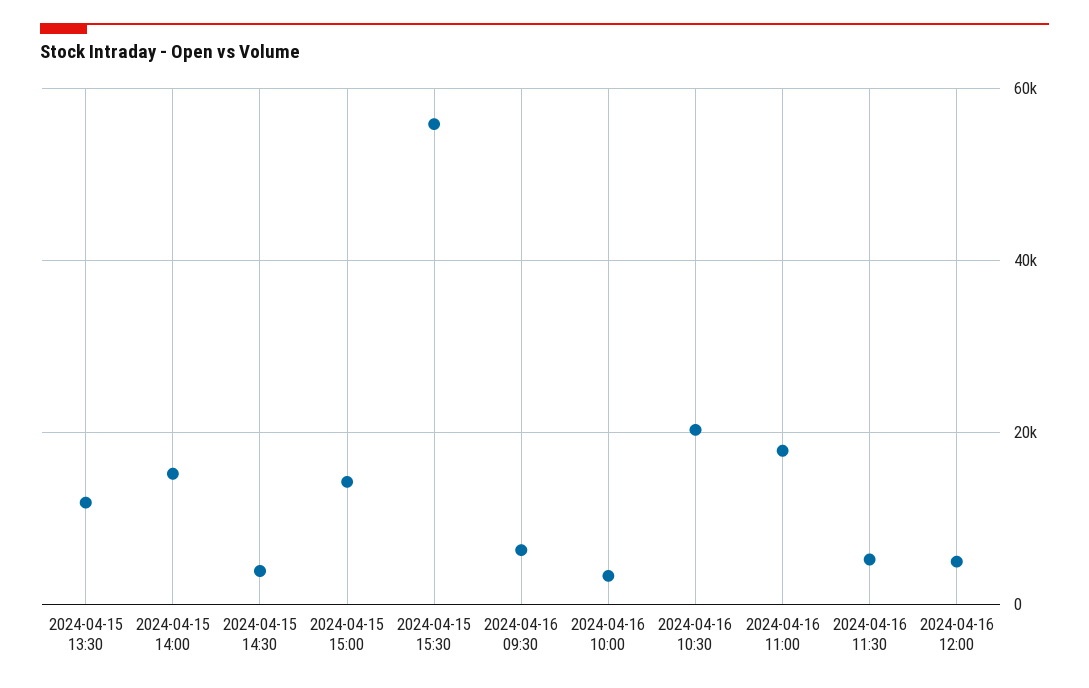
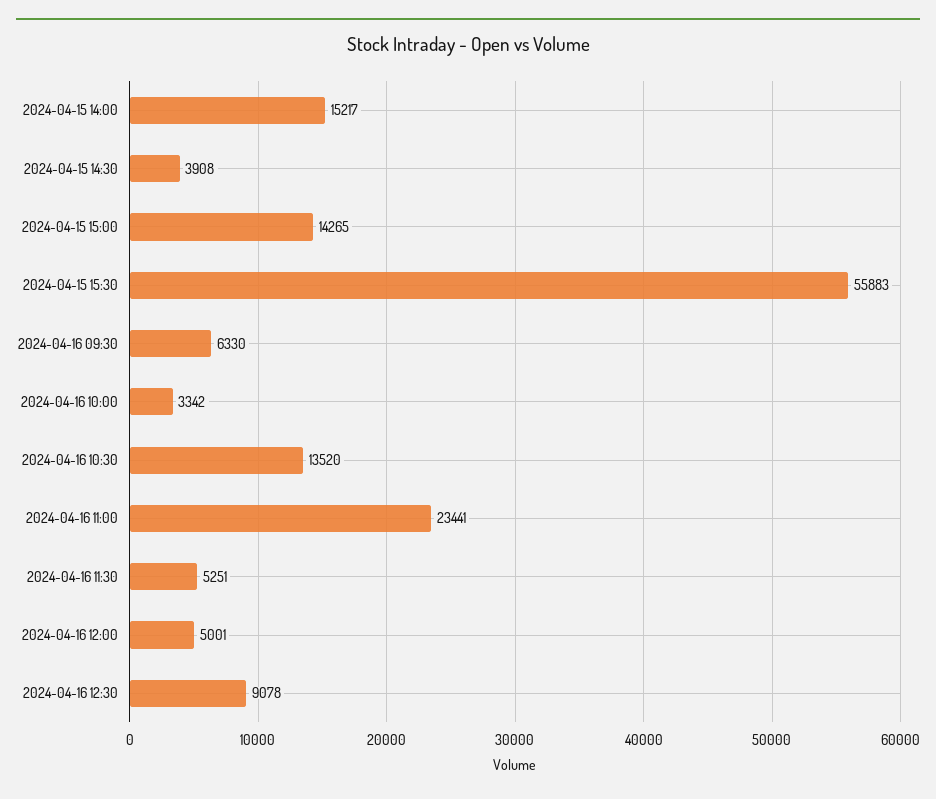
2024-04-15 13:30: 12000 -> none
2024-04-16 10:30: 20000 -> 13520
2024-04-16 11:00: 18000 -> 23441
2024-04-16 12:30: none -> 9078

